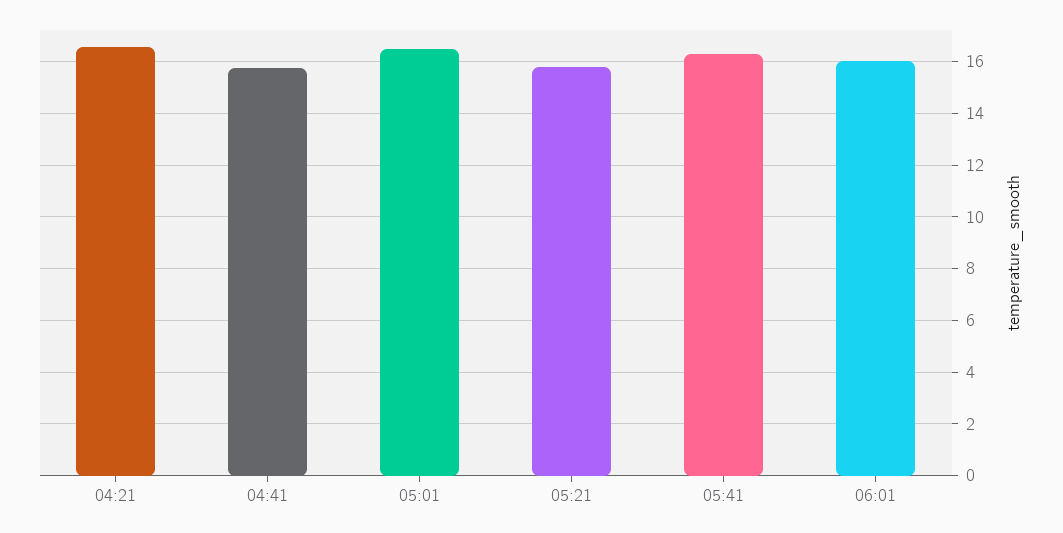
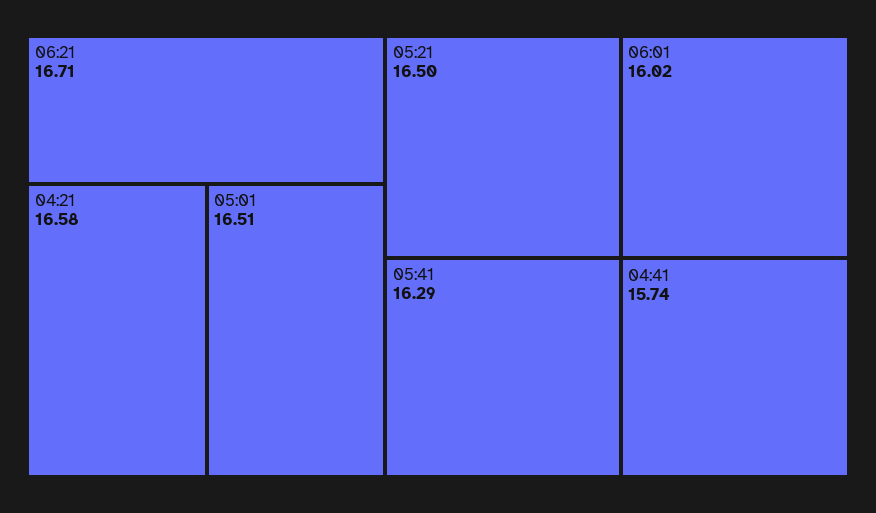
05:21: 15.75 -> 16.5
06:21: none -> 16.71

